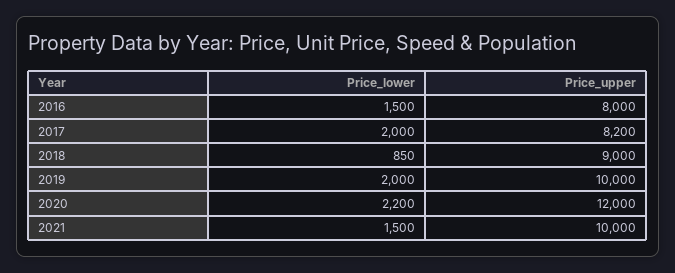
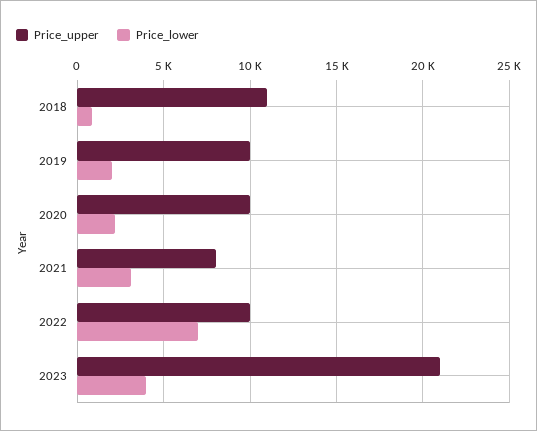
Price_lower, 2016: 1500 -> none
Price_upper, 2016: 8000 -> none
Price_lower, 2017: 2000 -> none
Price_upper, 2017: 8200 -> none
Price_upper, 2018: 9000 -> 11000
Price_upper, 2020: 12000 -> 10000
Price_lower, 2021: 1500 -> 3000
Price_upper, 2021: 10000 -> 8000
Price_upper, 2022: none -> 10000
Price_lower, 2022: none -> 7000
Price_upper, 2023: none -> 21000
Price_lower, 2023: none -> 4000

